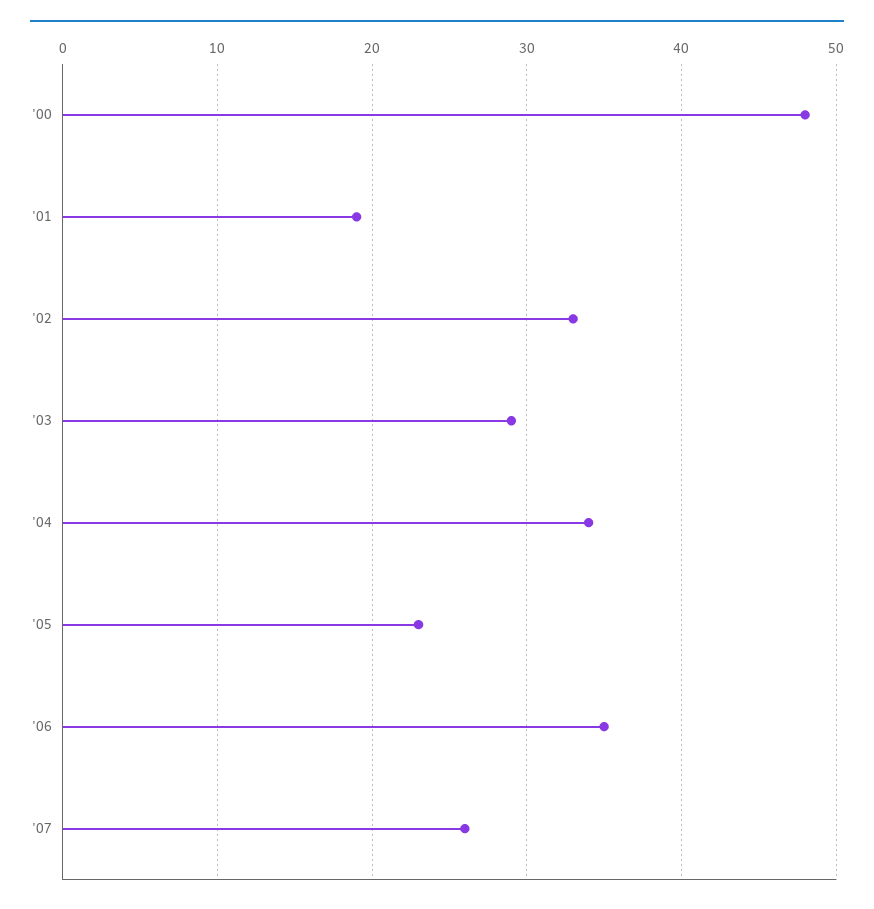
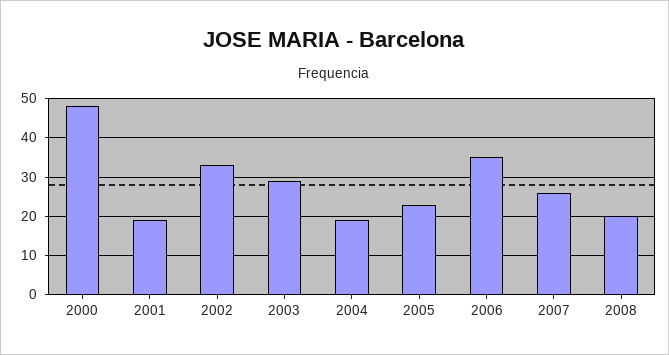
'04: 34 -> 20
2008: none -> 20

